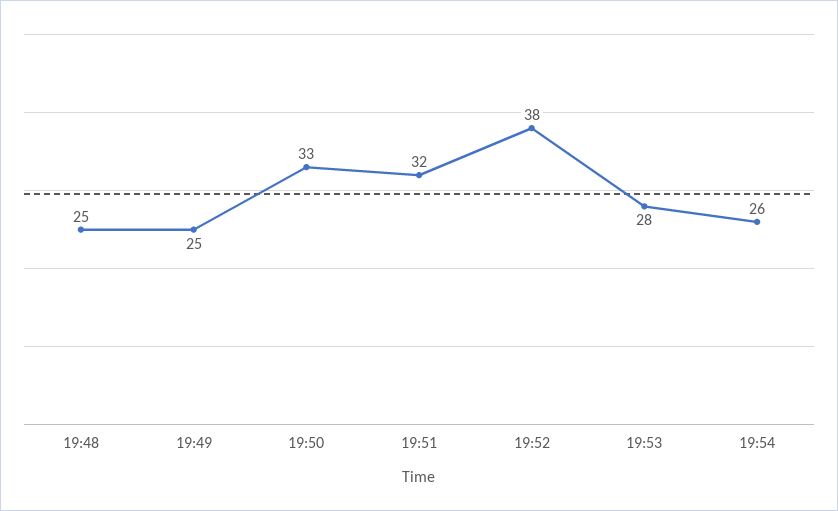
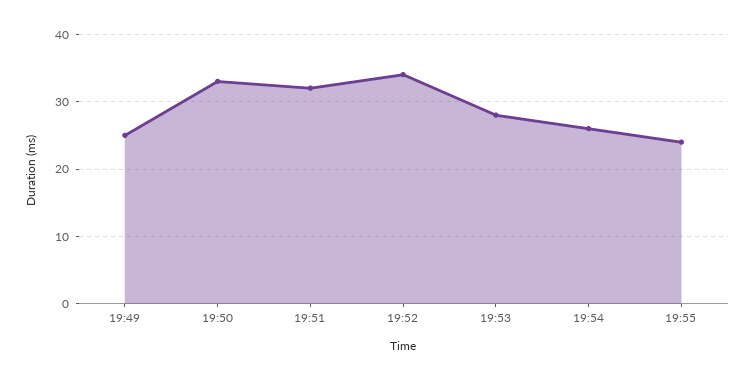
19:48: 25 -> none
19:52: 38 -> 34
19:55: none -> 24

